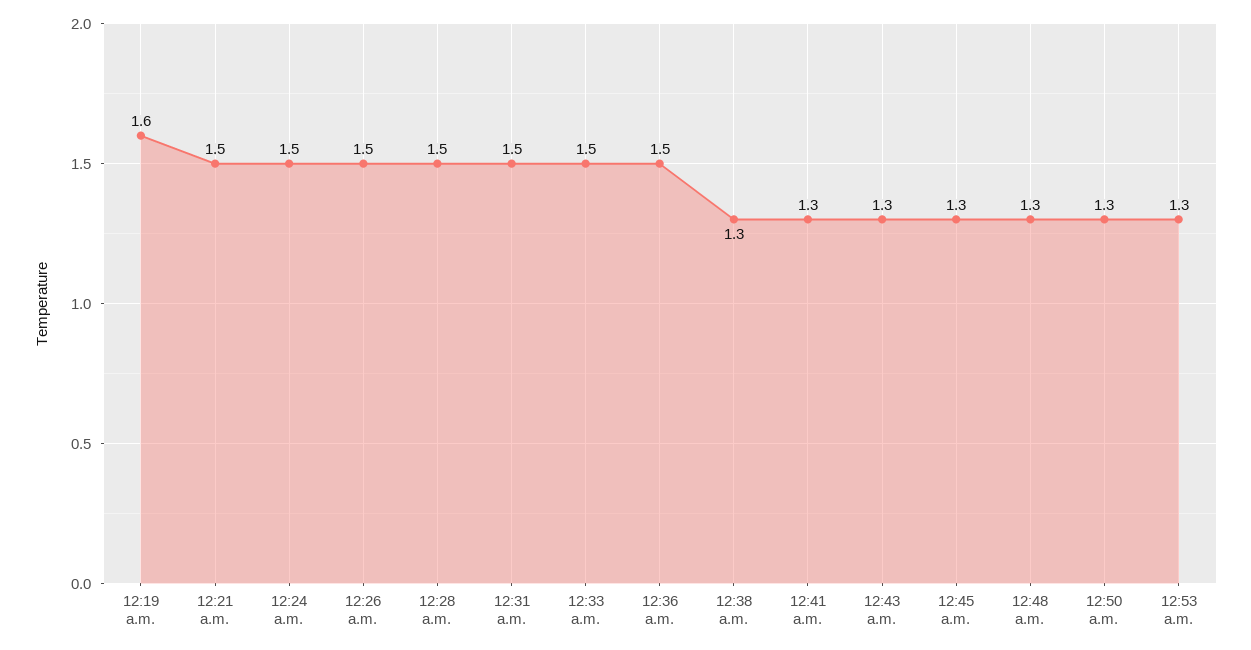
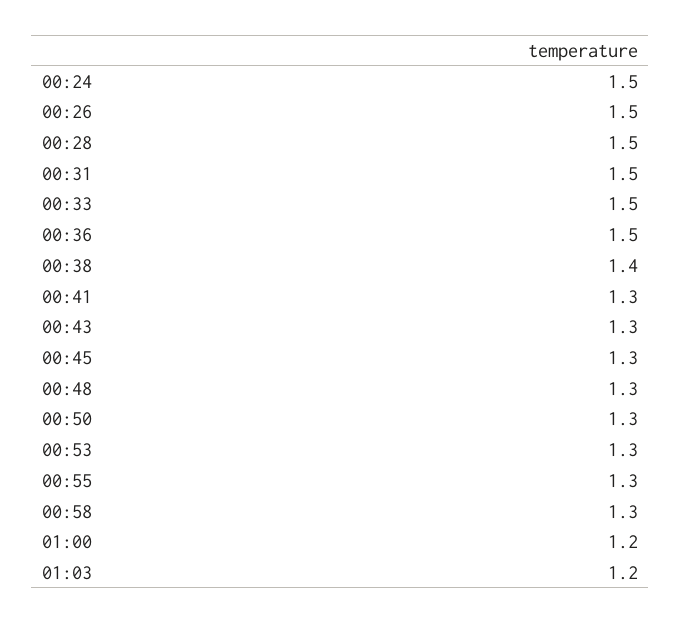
12:19 a.m.: 1.6 -> none
12:21 a.m.: 1.5 -> none
12:38 a.m.: 1.3 -> 1.4
00:55: none -> 1.3
00:58: none -> 1.3
01:00: none -> 1.2
01:03: none -> 1.2

